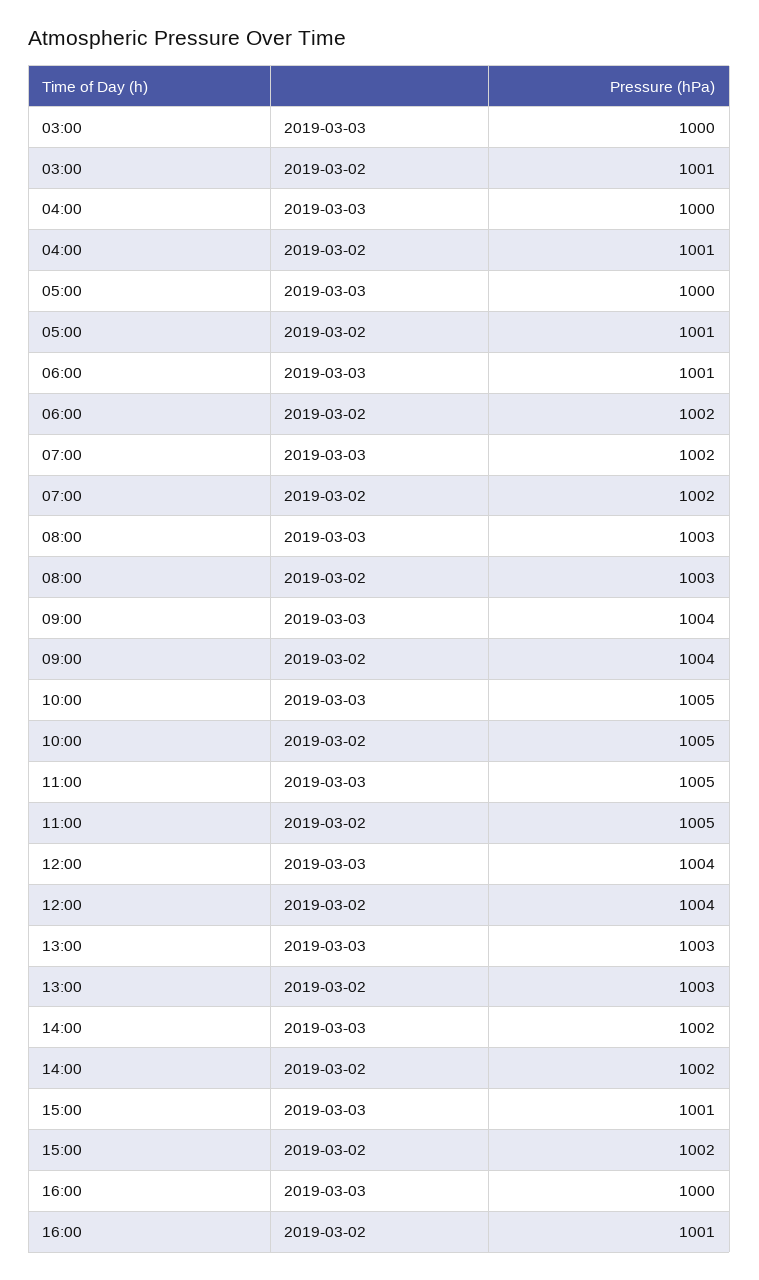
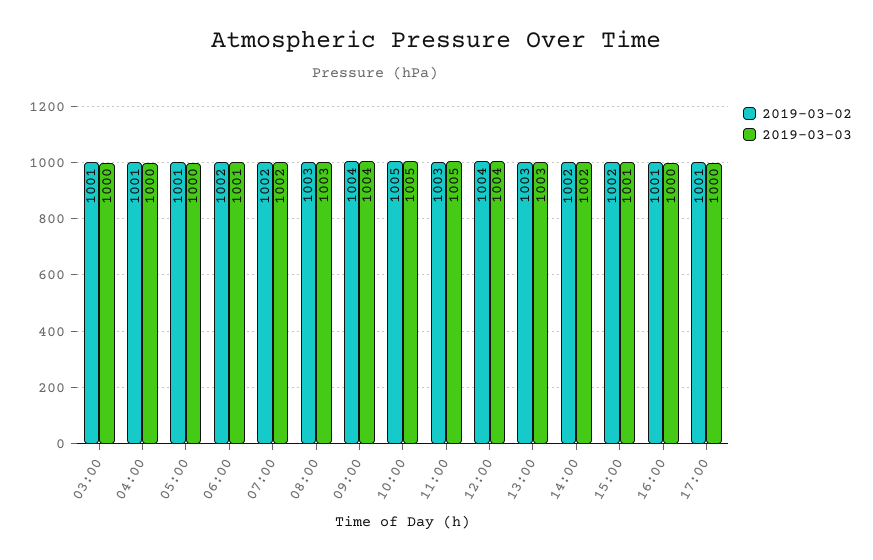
2019-03-02, 11:00: 1005 -> 1003
2019-03-02, 17:00: none -> 1001
2019-03-03, 17:00: none -> 1000

